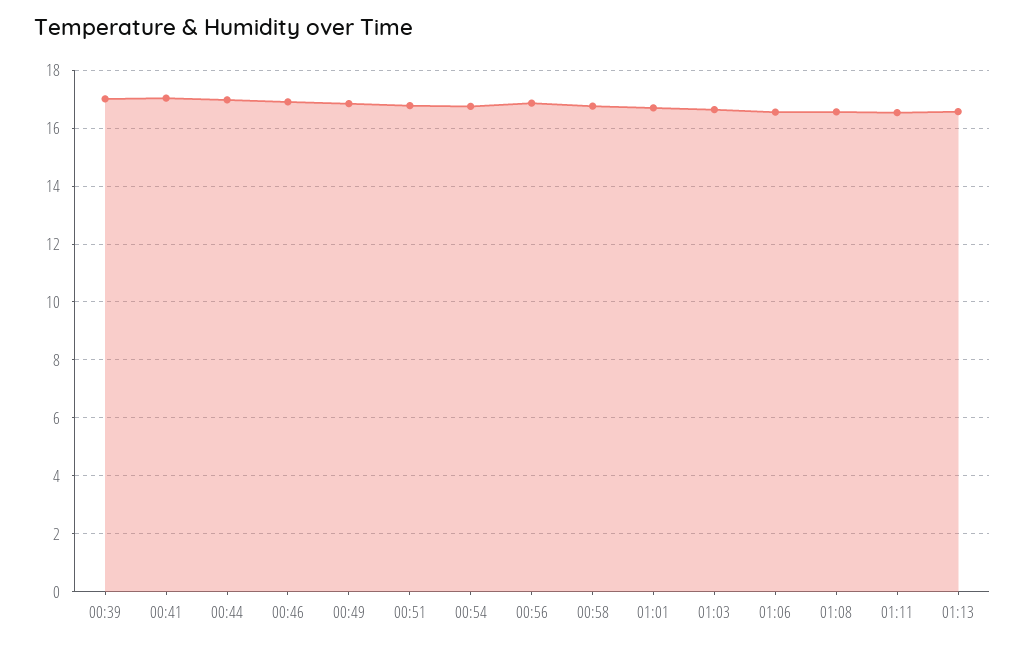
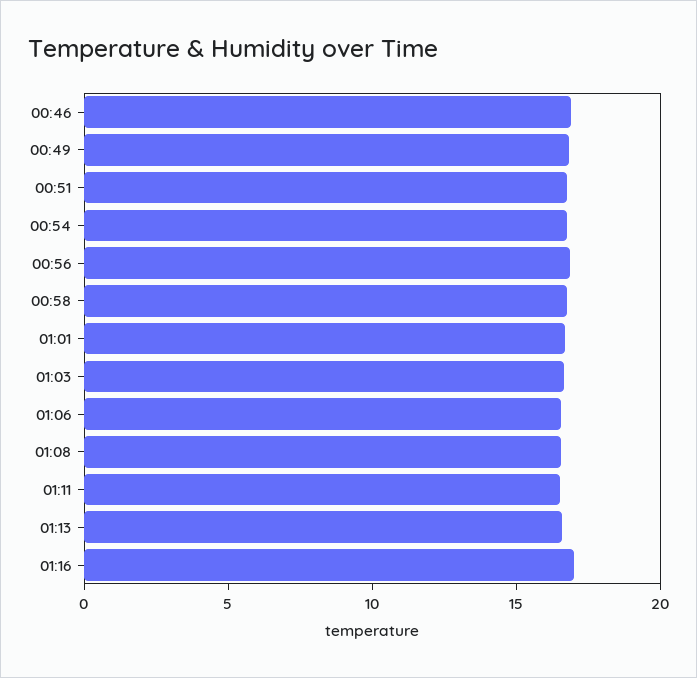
00:39: 17 -> none
00:41: 17 -> none
00:44: 17 -> none
01:16: none -> 17

